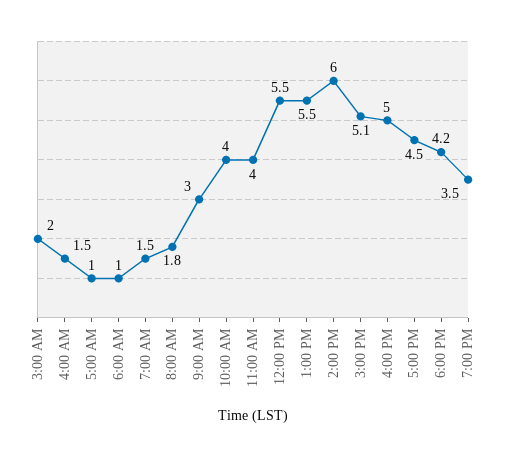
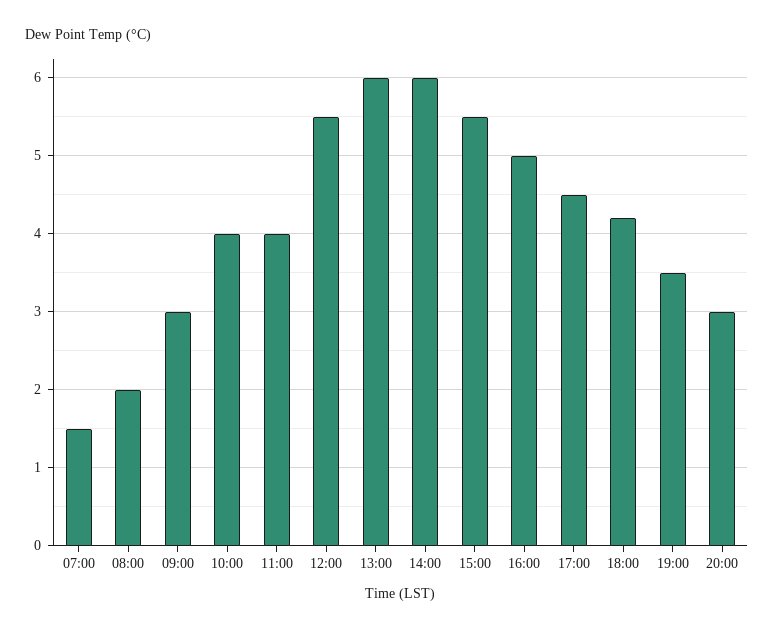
3:00 AM: 2 -> none
4:00 AM: 1.5 -> none
5:00 AM: 1 -> none
6:00 AM: 1 -> none
8:00 AM: 1.8 -> 2
1:00 PM: 5.5 -> 6
3:00 PM: 5.1 -> 5.5
20:00: none -> 3

